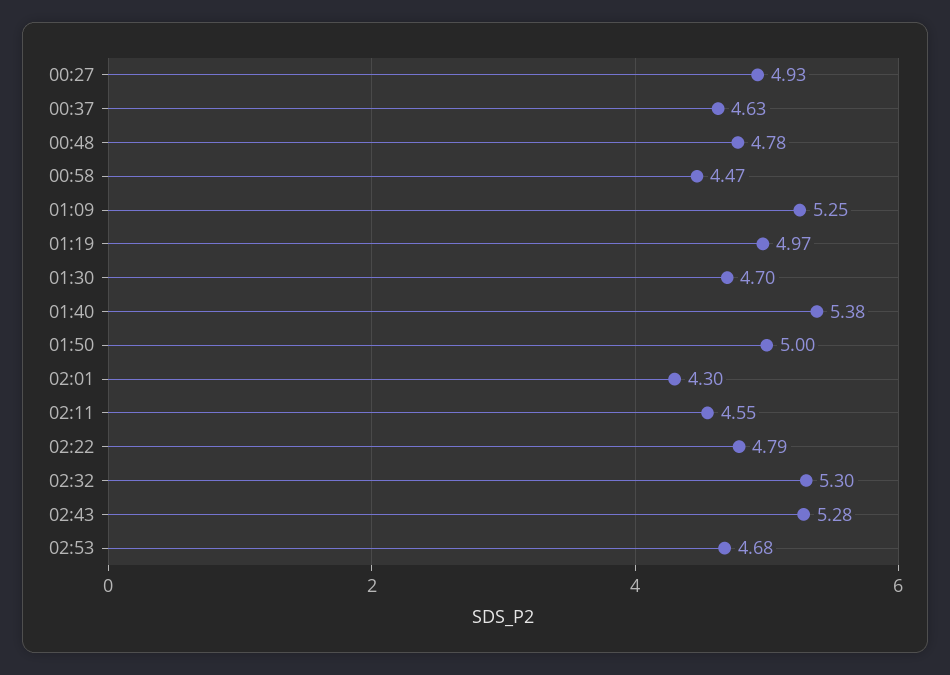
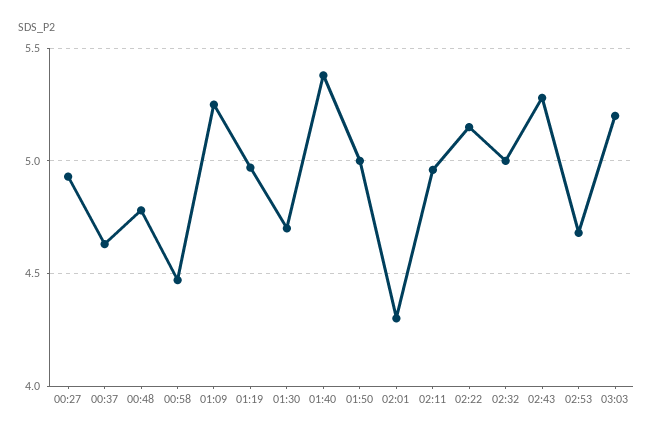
02:11: 4.55 -> 4.95
02:22: 4.79 -> 5.15
02:32: 5.3 -> 5
03:03: none -> 5.2

